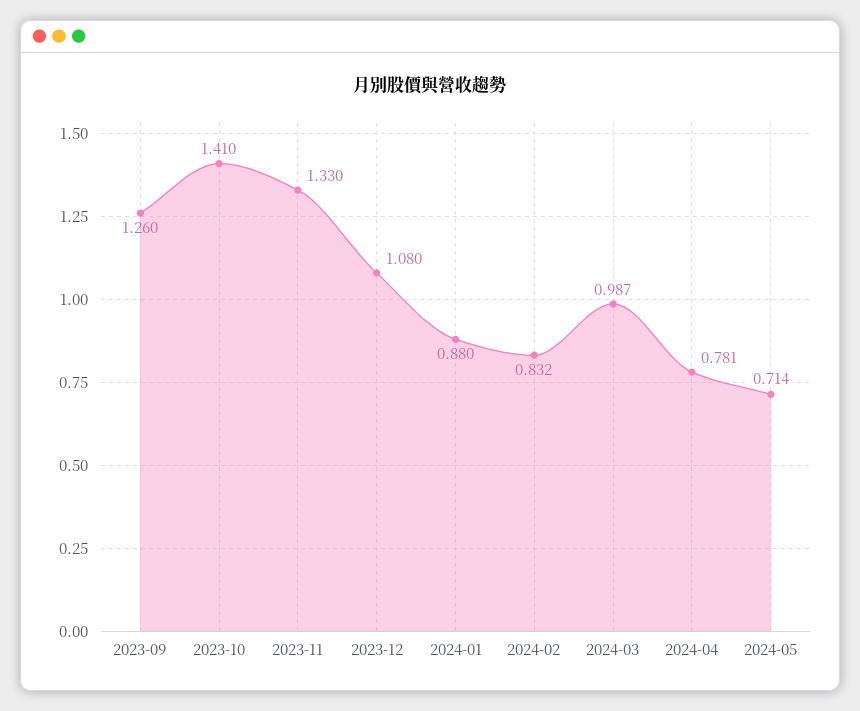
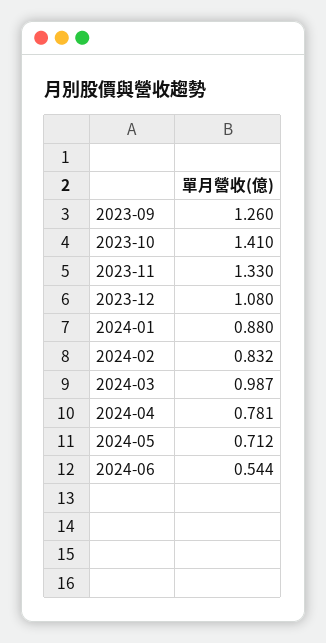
2024-05: 0.714 -> 0.712
2024-06: none -> 0.544

